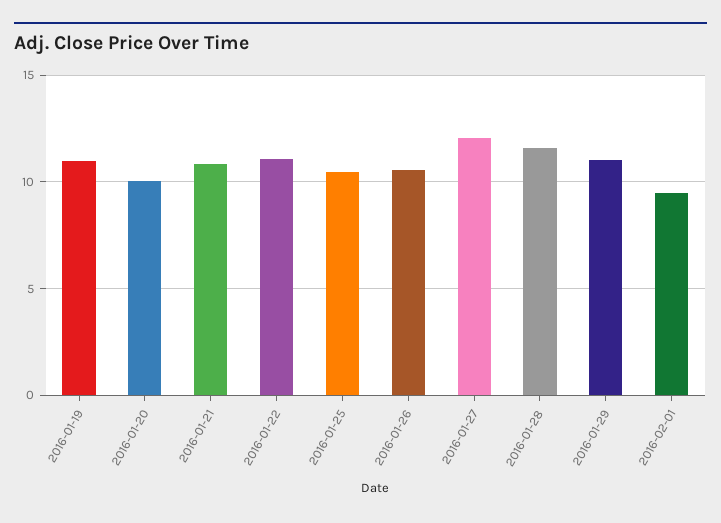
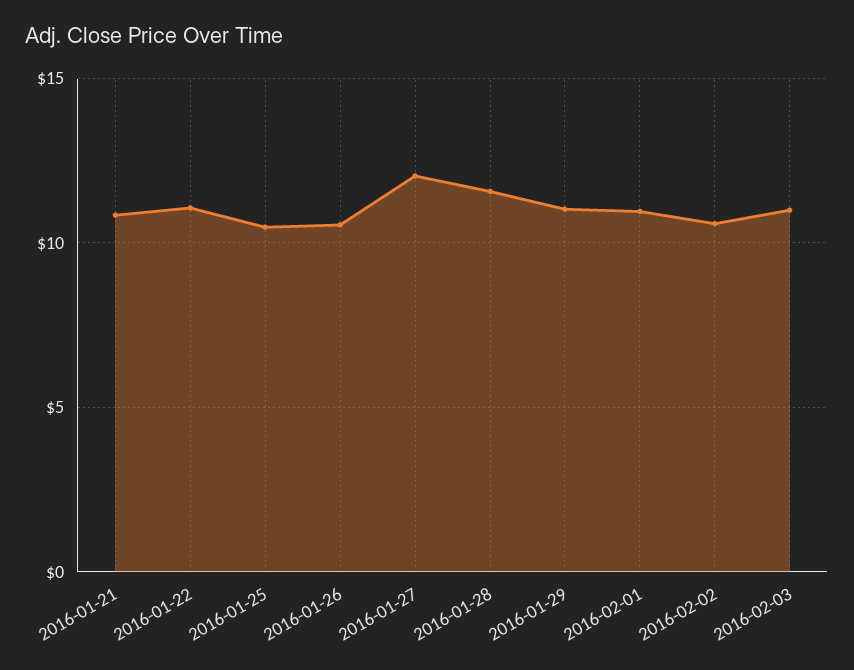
2016-01-19: 11 -> none
2016-01-20: 10 -> none
2016-02-01: 9.5 -> 11
2016-02-02: none -> 10.5
2016-02-03: none -> 11

